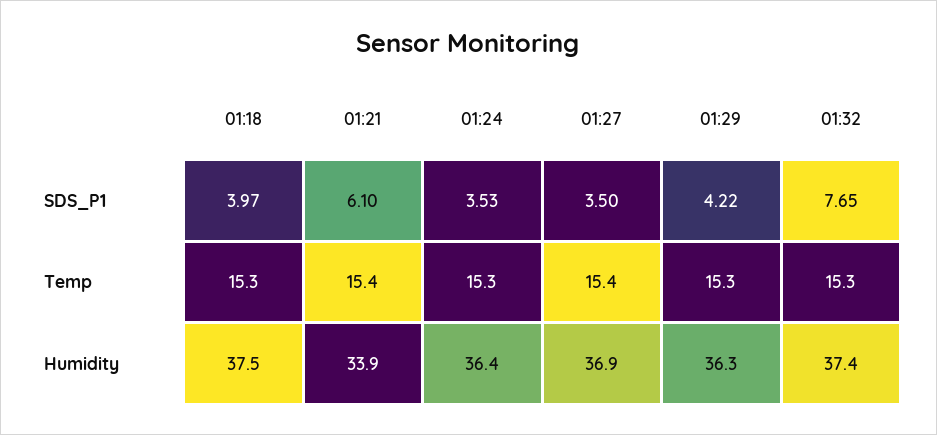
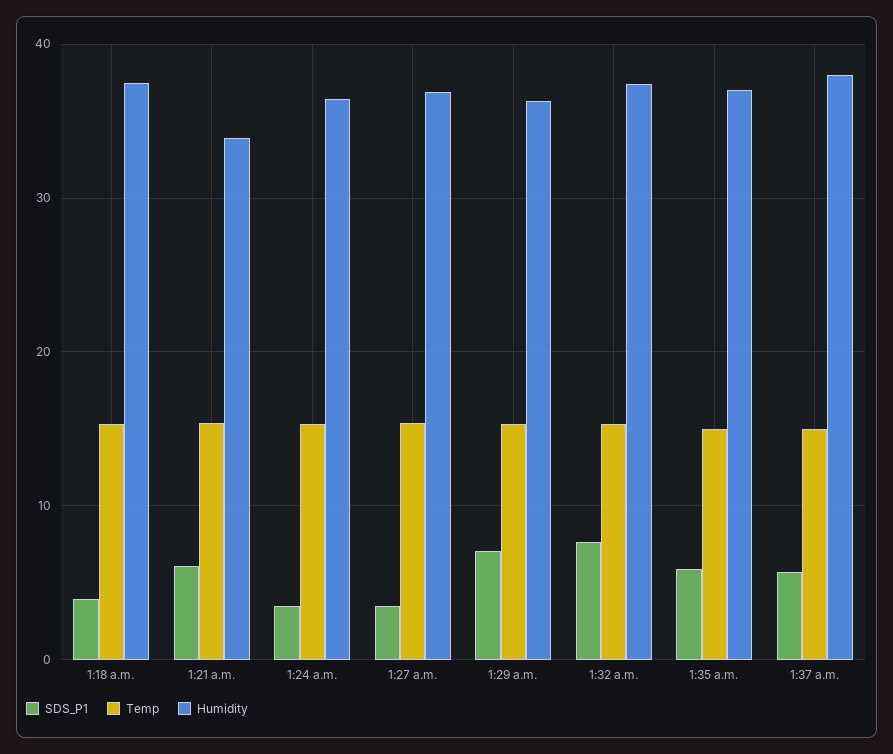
SDS_P1, 01:29: 4.22 -> 7
SDS_P1, 1:35 a.m.: none -> 6
Temp, 1:35 a.m.: none -> 15
Humidity, 1:35 a.m.: none -> 37
SDS_P1, 1:37 a.m.: none -> 6
Temp, 1:37 a.m.: none -> 15
Humidity, 1:37 a.m.: none -> 38

